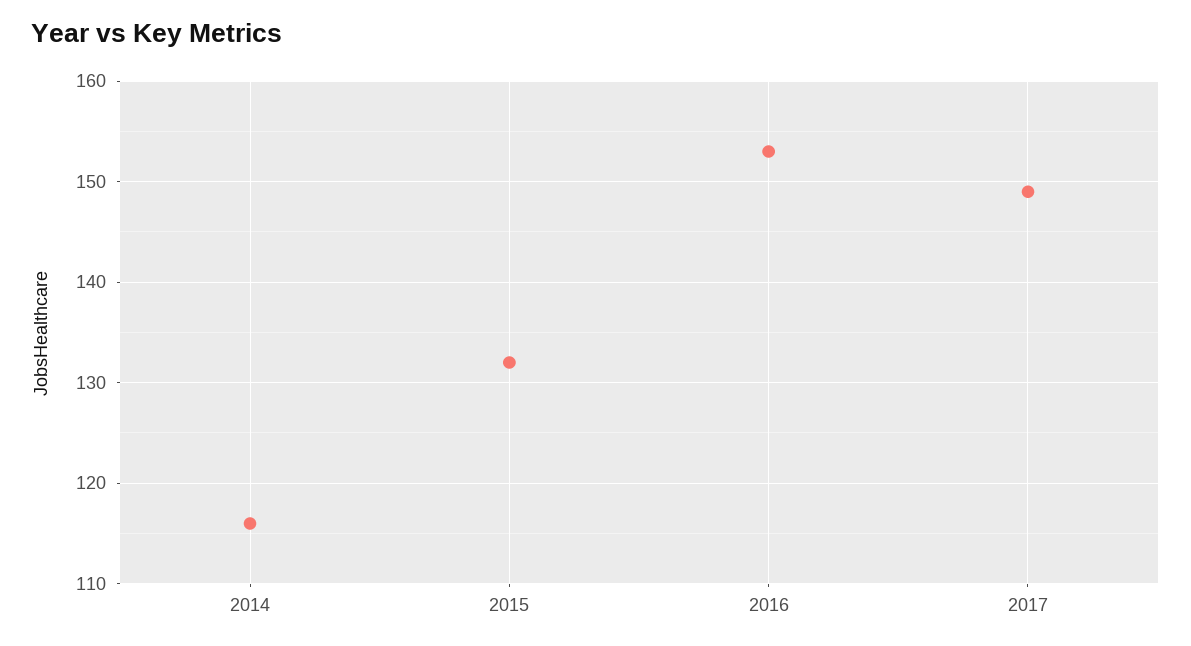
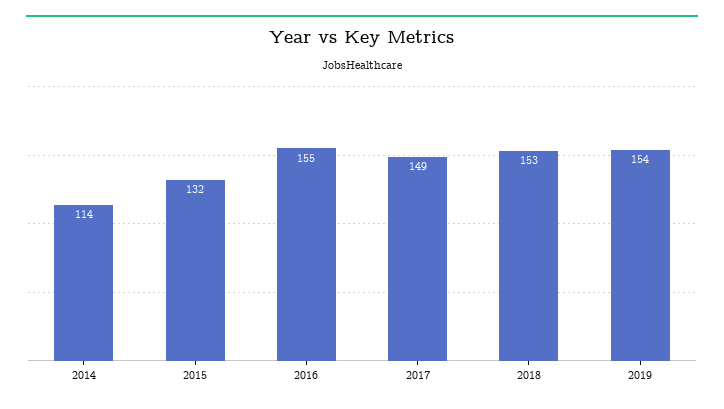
2014: 116 -> 114
2016: 153 -> 155
2018: none -> 153
2019: none -> 154

